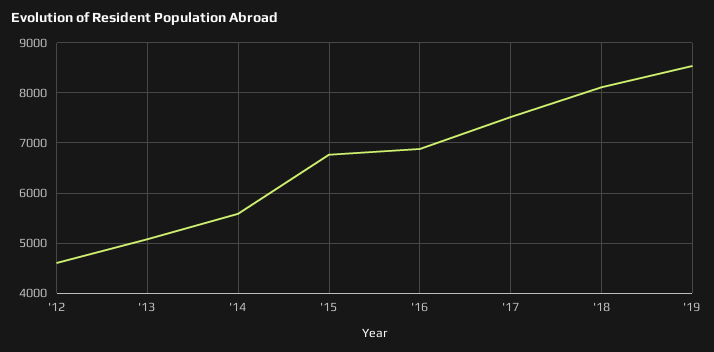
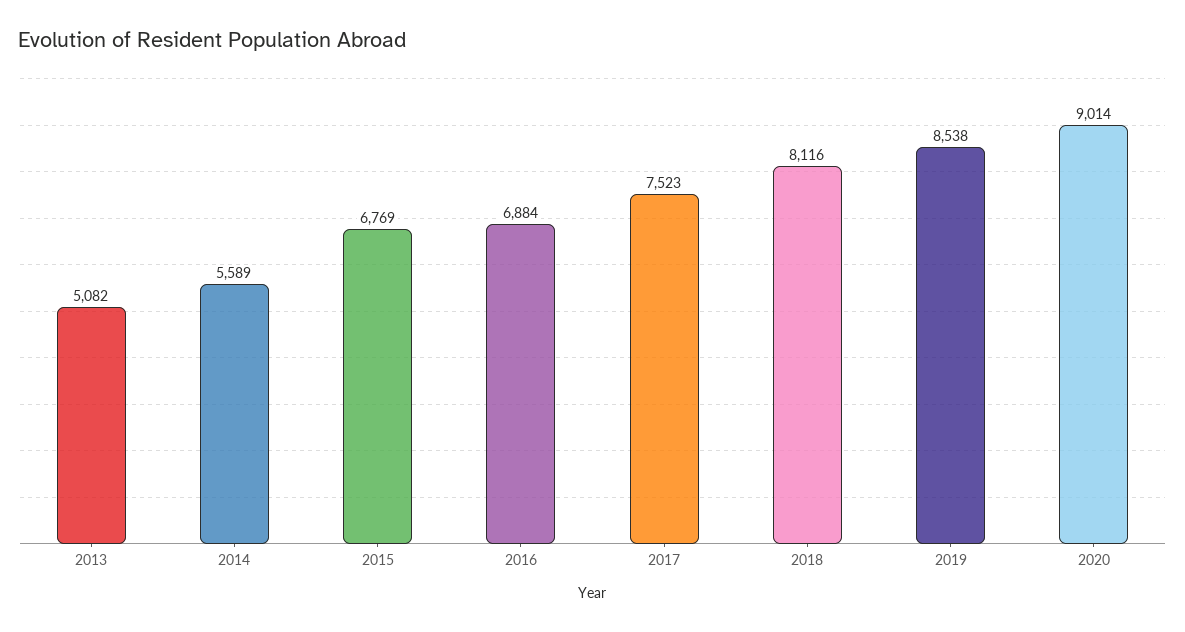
'12: 4600 -> none
2020: none -> 9014

